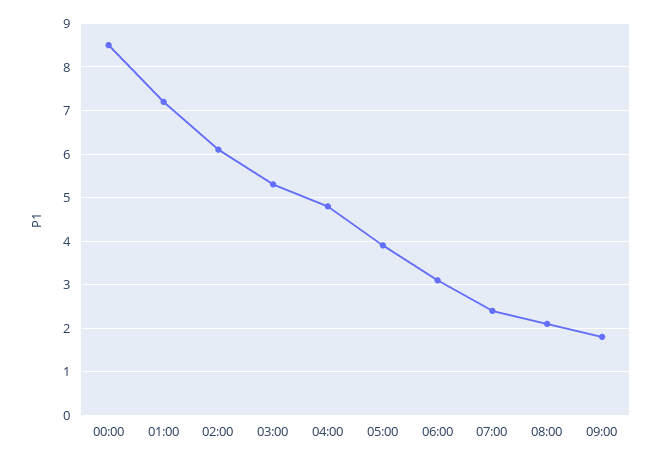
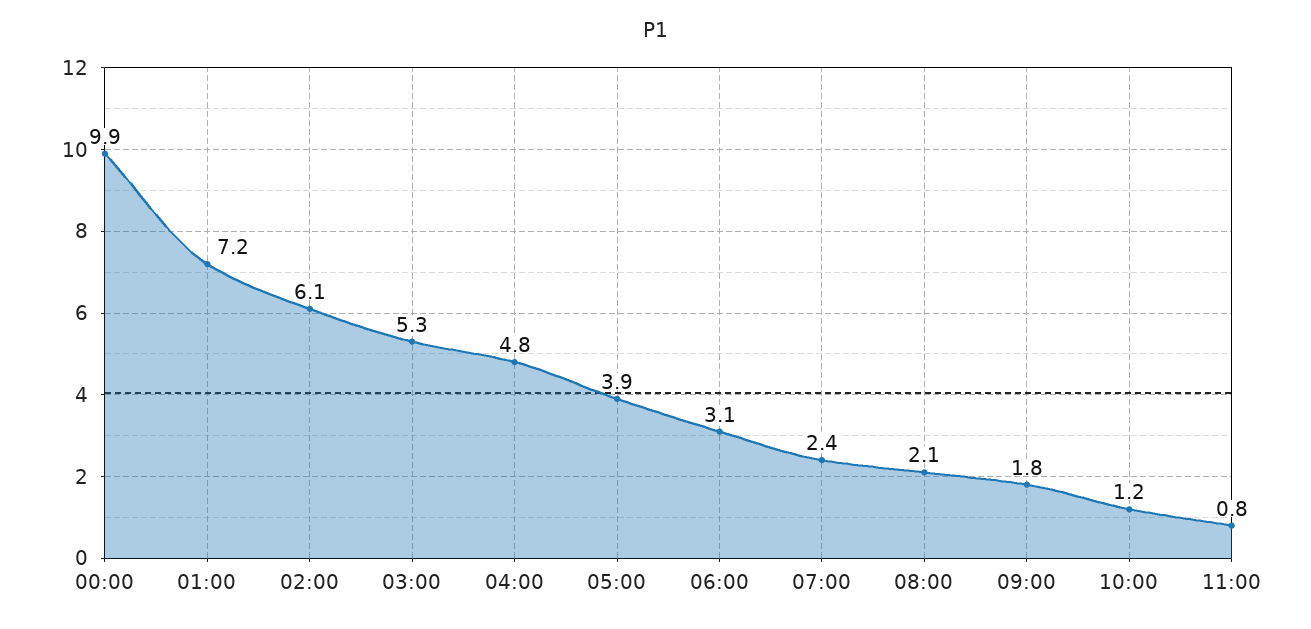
00:00: 8.5 -> 9.9
10:00: none -> 1.2
11:00: none -> 0.8

